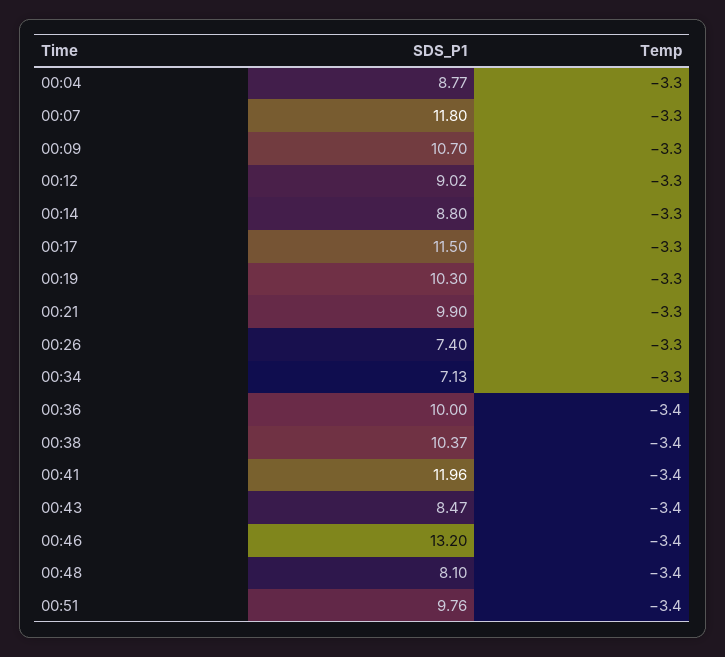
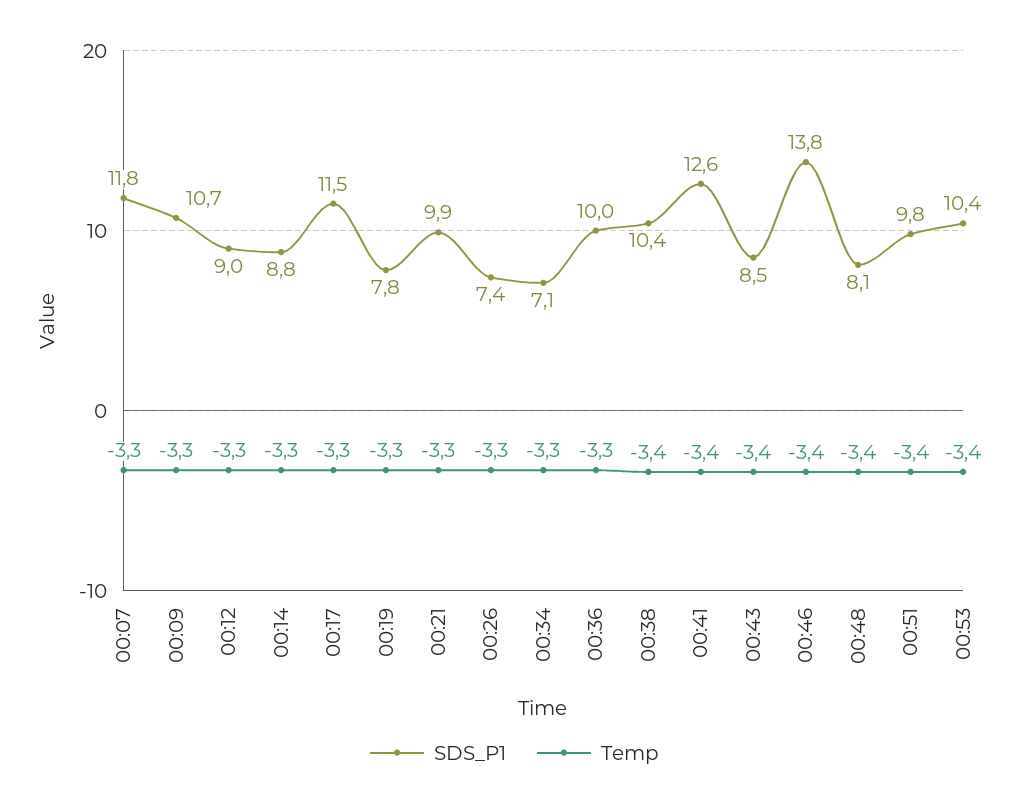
SDS_P1, 00:04: 8.77 -> none
Temp, 00:04: -3.3 -> none
SDS_P1, 00:19: 10.3 -> 7.8
Temp, 00:36: -3.4 -> -3.3
SDS_P1, 00:41: 11.96 -> 12.6
SDS_P1, 00:46: 13.2 -> 13.8
SDS_P1, 00:53: none -> 10.4
Temp, 00:53: none -> -3.4

